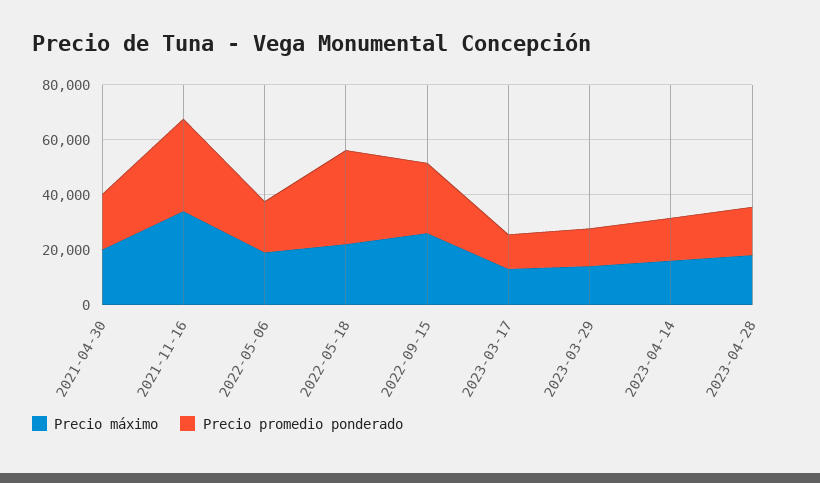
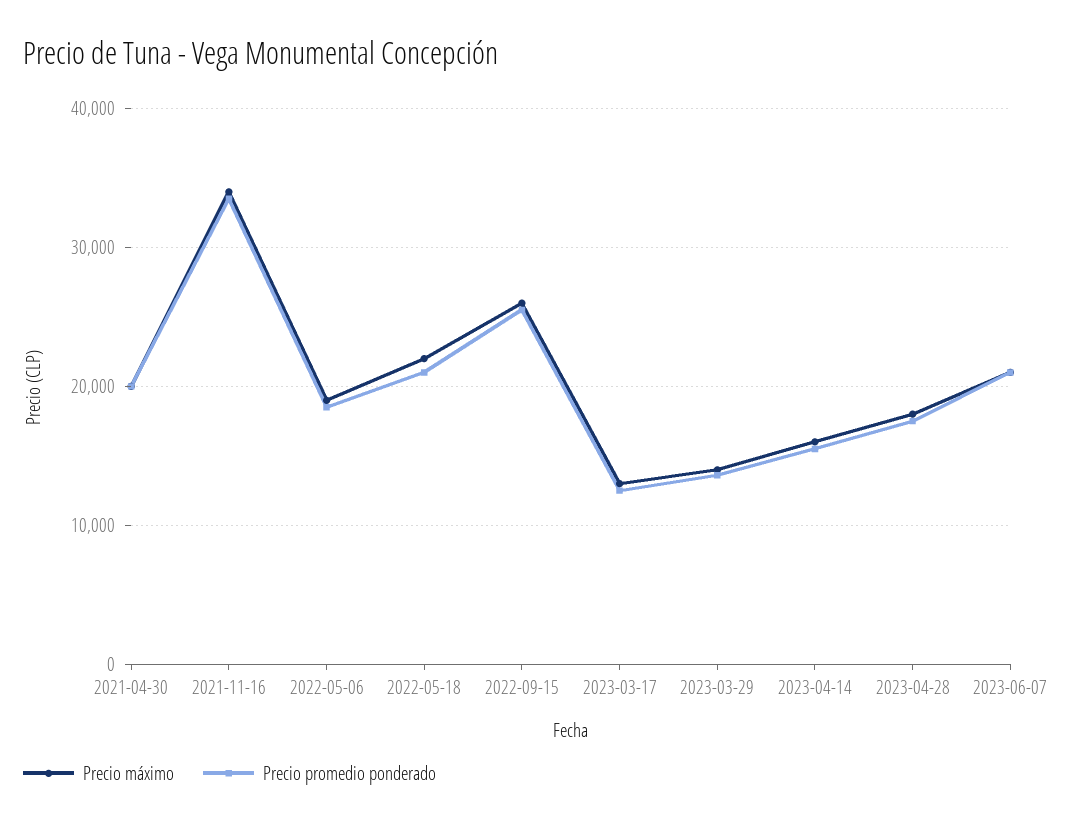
Precio promedio ponderado, 2022-05-18: 35000 -> 21000
Precio máximo, 2023-06-07: none -> 21000
Precio promedio ponderado, 2023-06-07: none -> 21000

